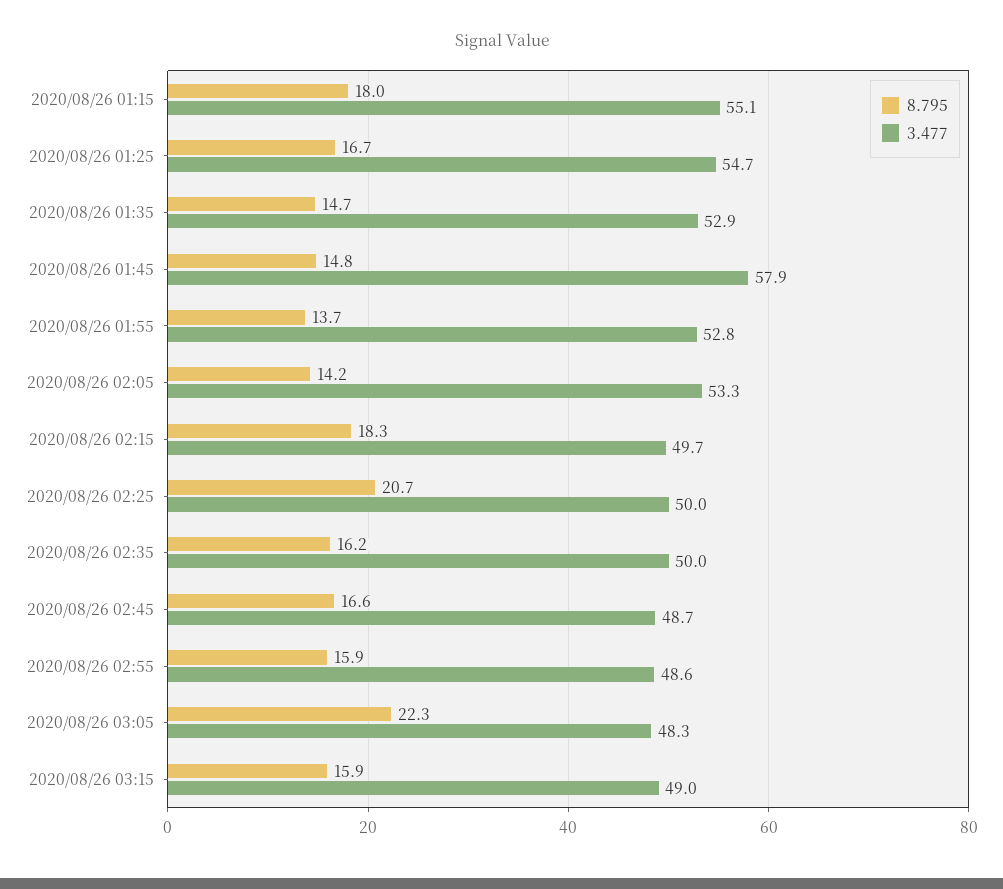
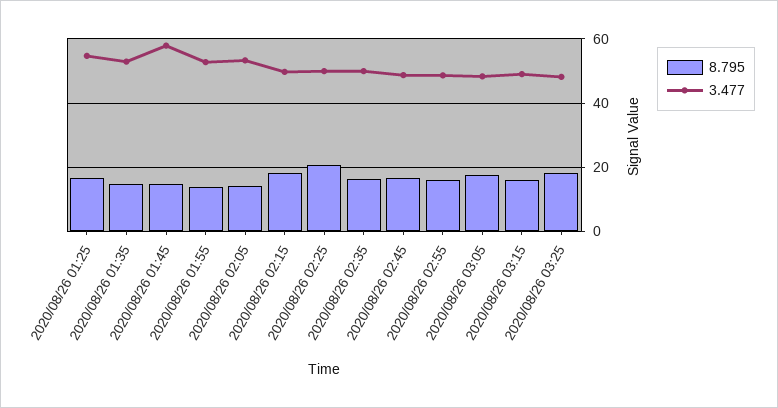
8.795, 2020/08/26 01:15: 18 -> none
3.477, 2020/08/26 01:15: 55.1 -> none
8.795, 2020/08/26 03:05: 22.3 -> 18
8.795, 2020/08/26 03:25: none -> 18
3.477, 2020/08/26 03:25: none -> 48

